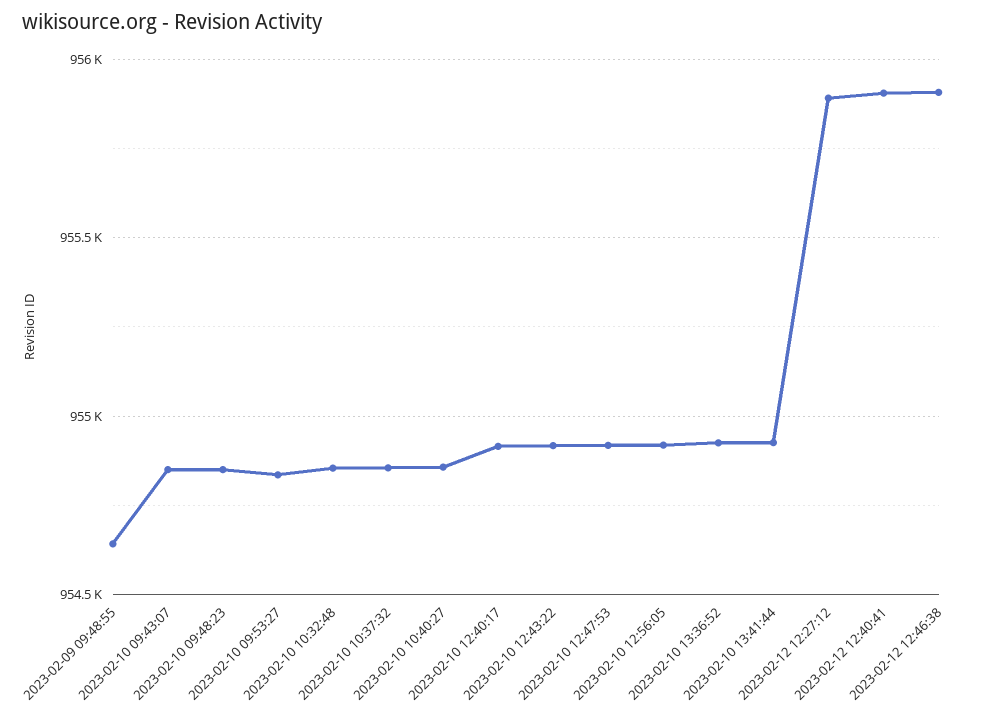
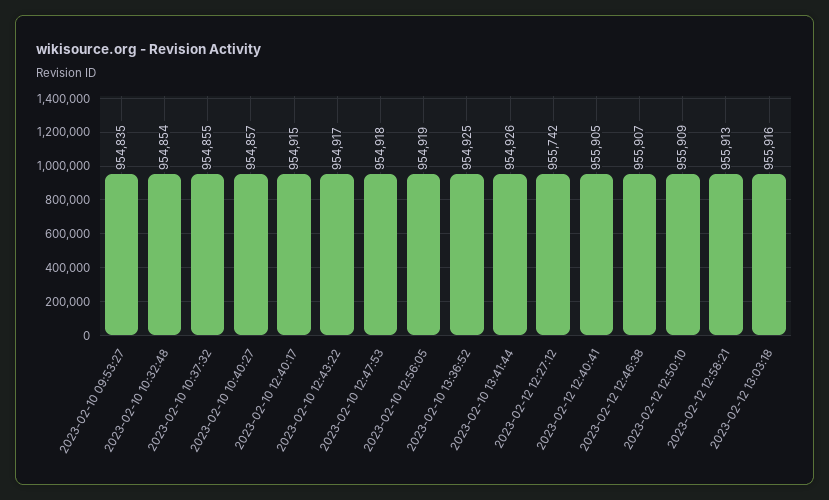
2023-02-09 09:48:55: 954650 -> none
2023-02-10 09:43:07: 954850 -> none
2023-02-10 09:48:23: 954850 -> none
2023-02-12 12:27:12: 955900 -> 955742
2023-02-12 12:50:10: none -> 955909
2023-02-12 12:58:21: none -> 955913
2023-02-12 13:03:18: none -> 955916

